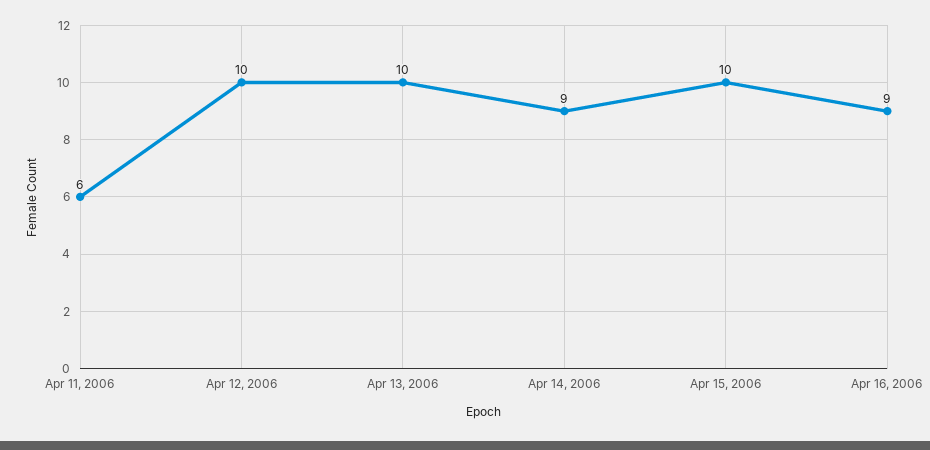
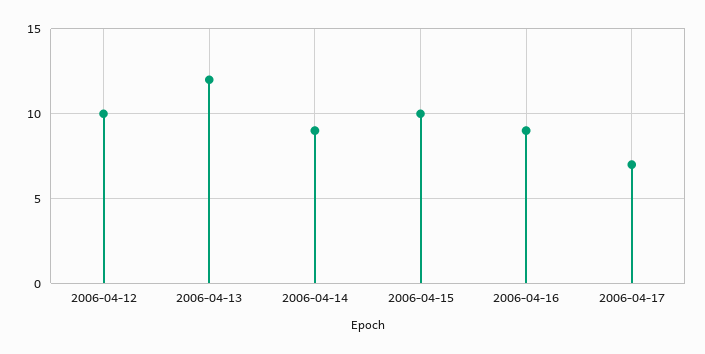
Apr 11, 2006: 6 -> none
Apr 13, 2006: 10 -> 12
2006-04-17: none -> 7

